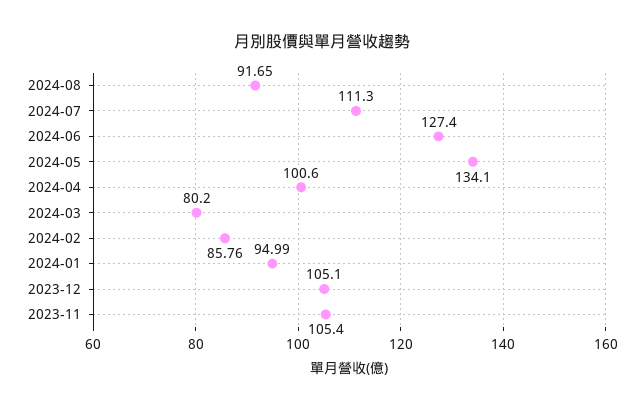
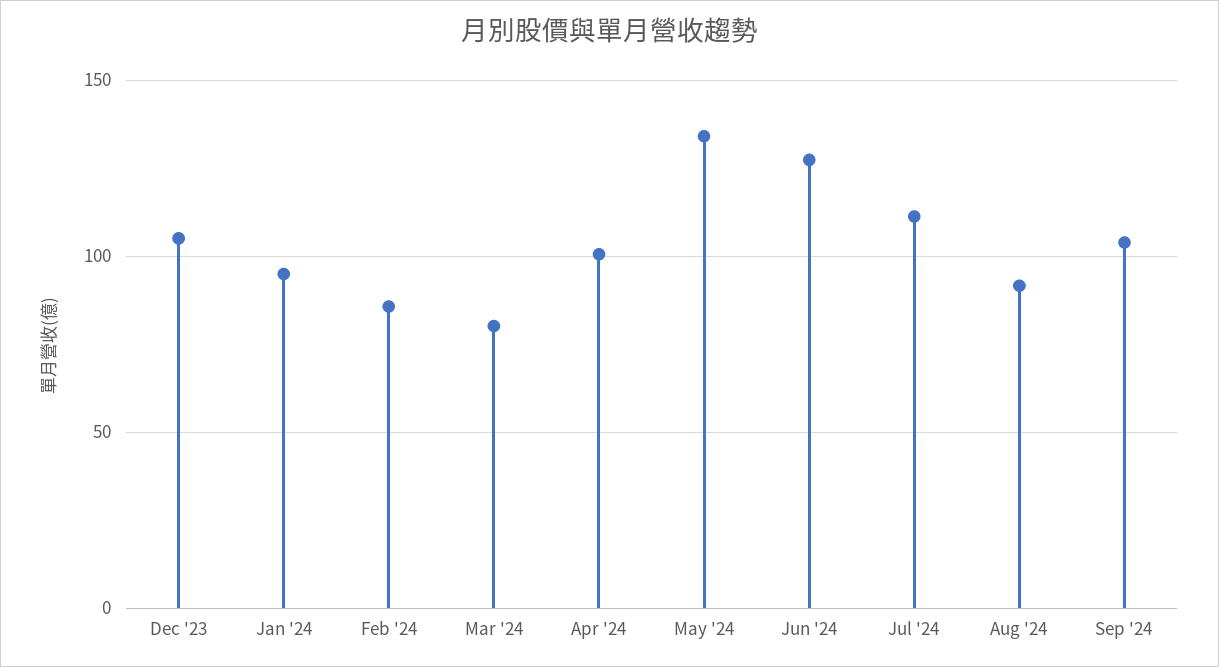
2023-11: 105.4 -> none
Sep '24: none -> 105

